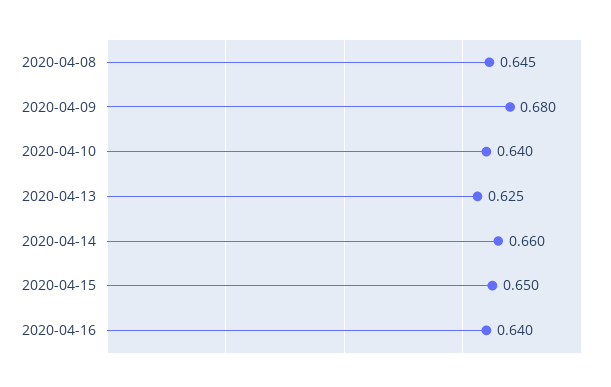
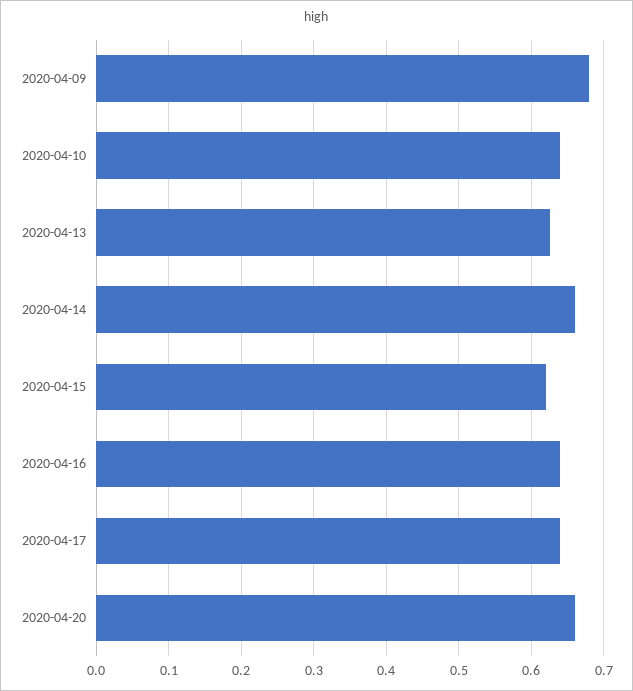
2020-04-08: 0.645 -> none
2020-04-15: 0.65 -> 0.62
2020-04-17: none -> 0.64
2020-04-20: none -> 0.66

